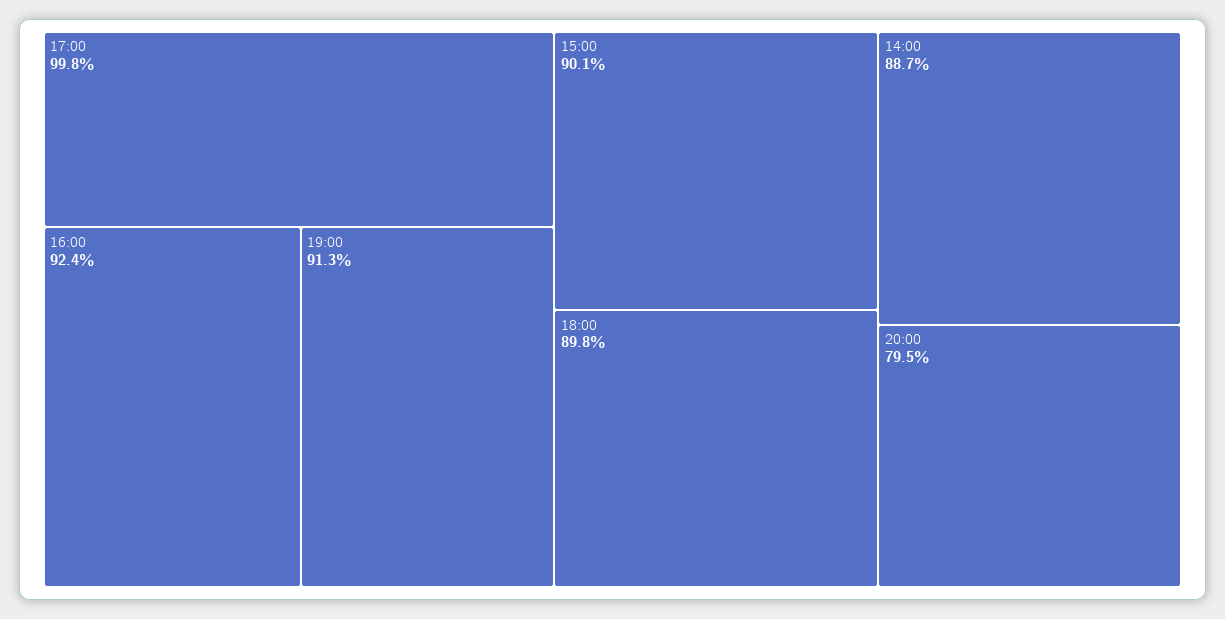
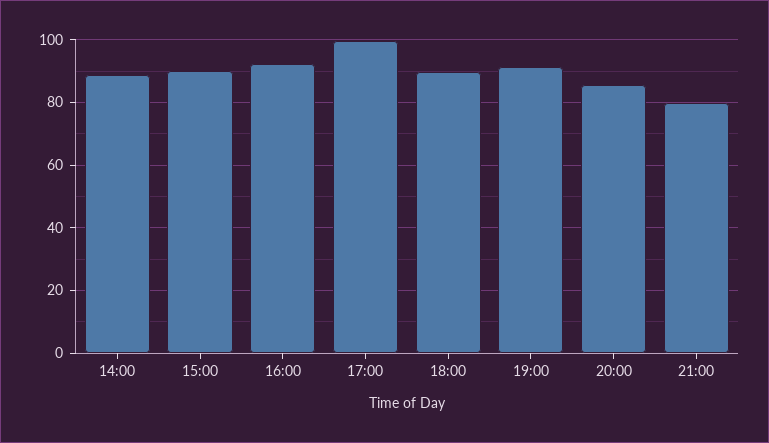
20:00: 79.5 -> 86
21:00: none -> 80

